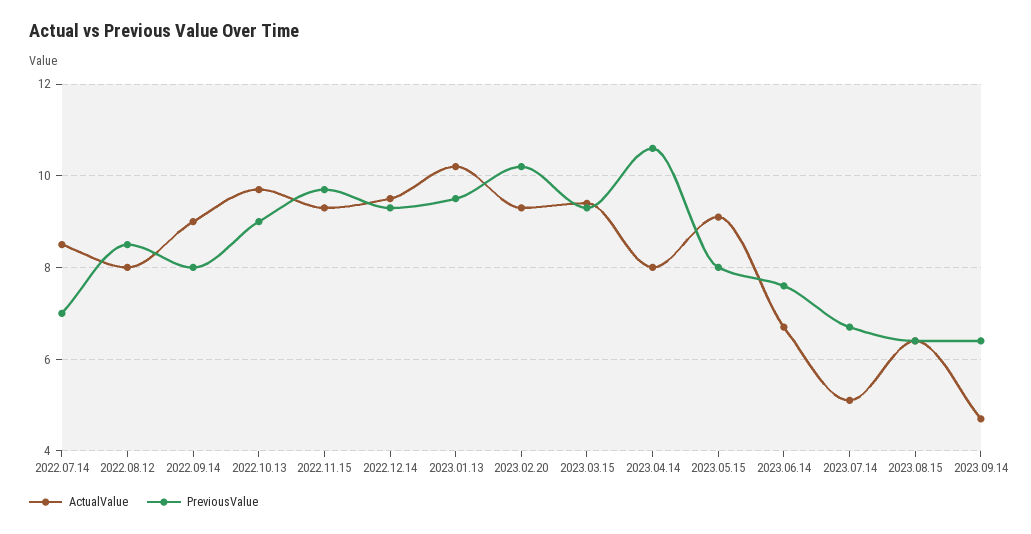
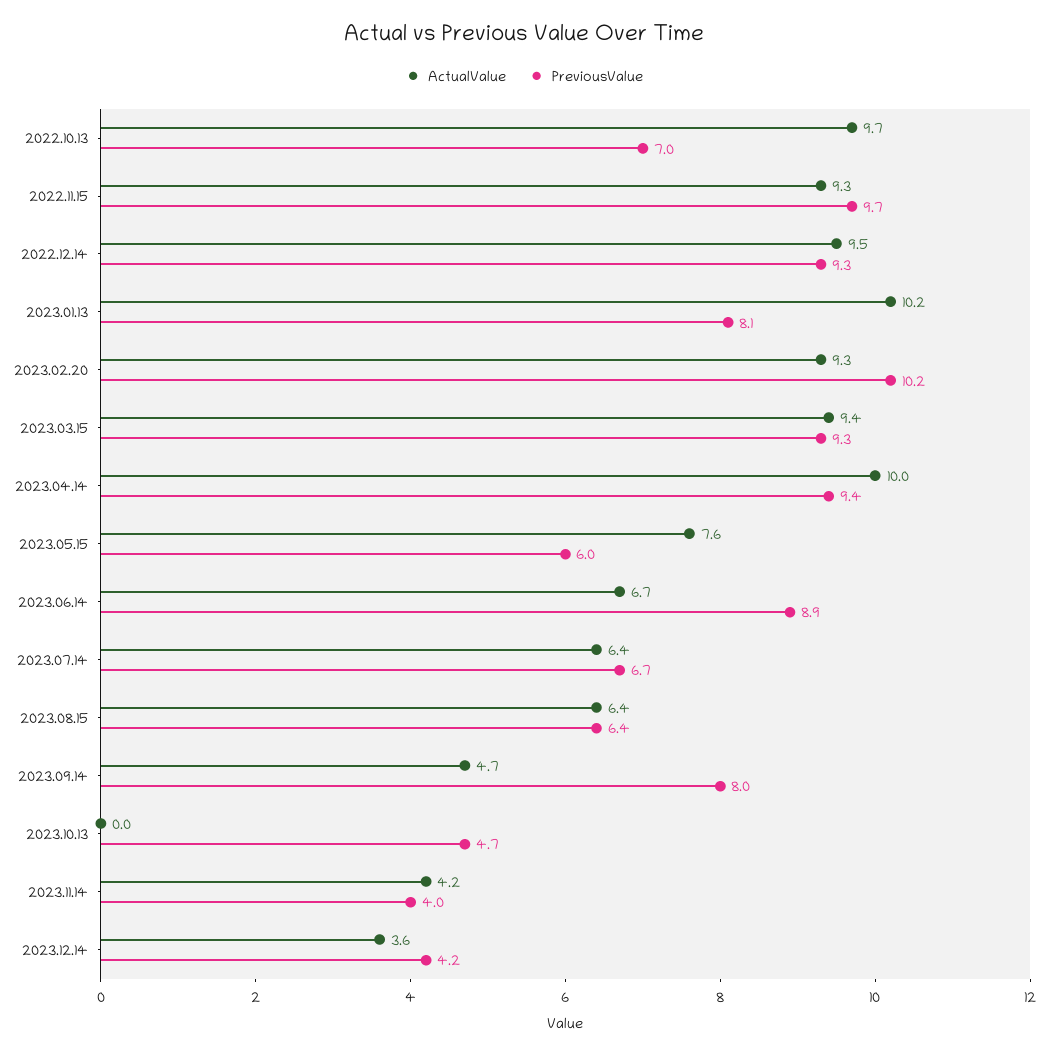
ActualValue, 2022.07.14: 8.5 -> none
PreviousValue, 2022.07.14: 7 -> none
ActualValue, 2022.08.12: 8 -> none
PreviousValue, 2022.08.12: 8.5 -> none
ActualValue, 2022.09.14: 9 -> none
PreviousValue, 2022.09.14: 8 -> none
PreviousValue, 2022.10.13: 9 -> 7
PreviousValue, 2023.01.13: 9.5 -> 8.1
ActualValue, 2023.04.14: 8 -> 10
PreviousValue, 2023.04.14: 10.5 -> 9.4
ActualValue, 2023.05.15: 9 -> 7.6
PreviousValue, 2023.05.15: 8 -> 6
PreviousValue, 2023.06.14: 7.5 -> 8.9
ActualValue, 2023.07.14: 5 -> 6.4
PreviousValue, 2023.09.14: 6.5 -> 8
ActualValue, 2023.10.13: none -> 0
PreviousValue, 2023.10.13: none -> 4.7
ActualValue, 2023.11.14: none -> 4.2
PreviousValue, 2023.11.14: none -> 4
ActualValue, 2023.12.14: none -> 3.6
PreviousValue, 2023.12.14: none -> 4.2

